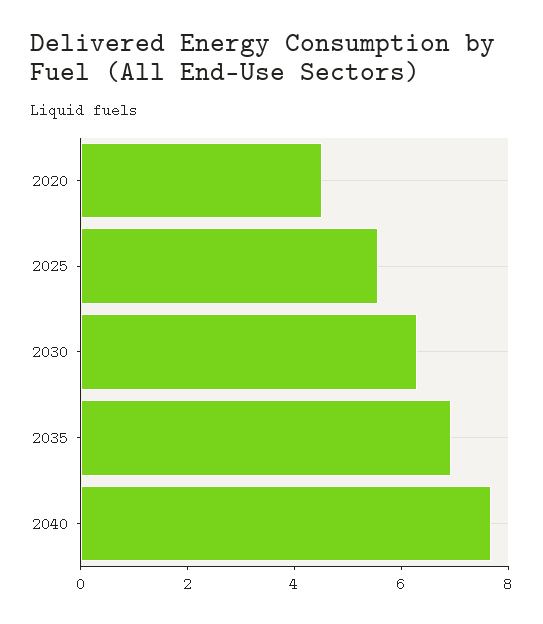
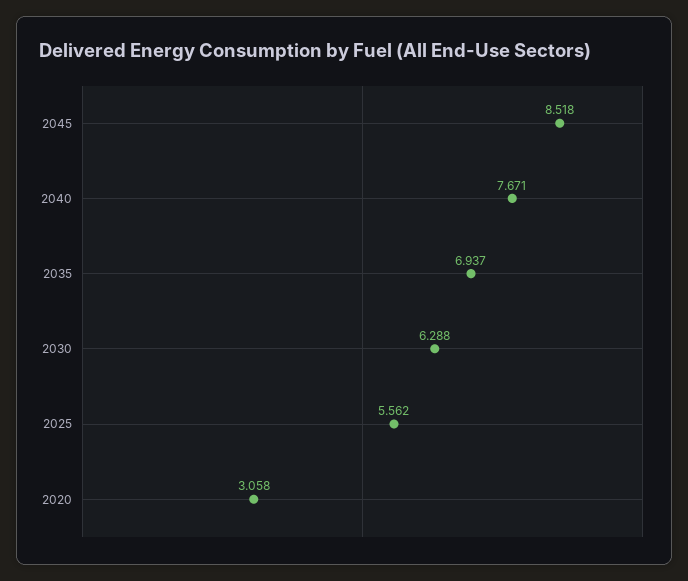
2020: 4.5 -> 3.058
2045: none -> 8.518

